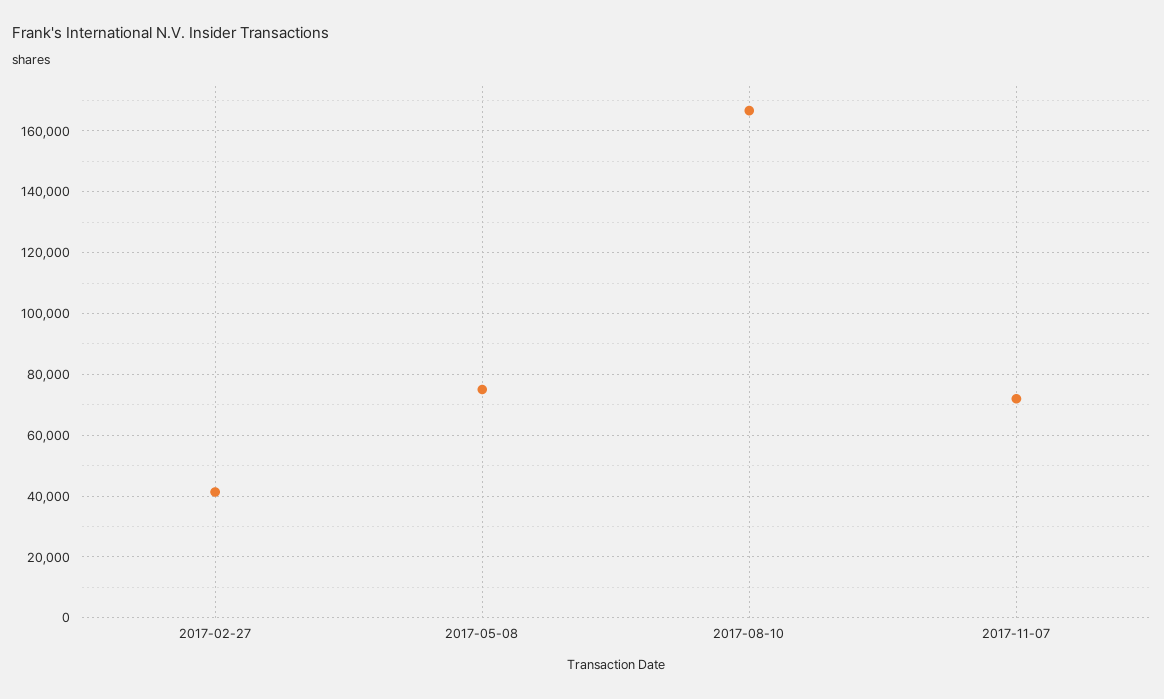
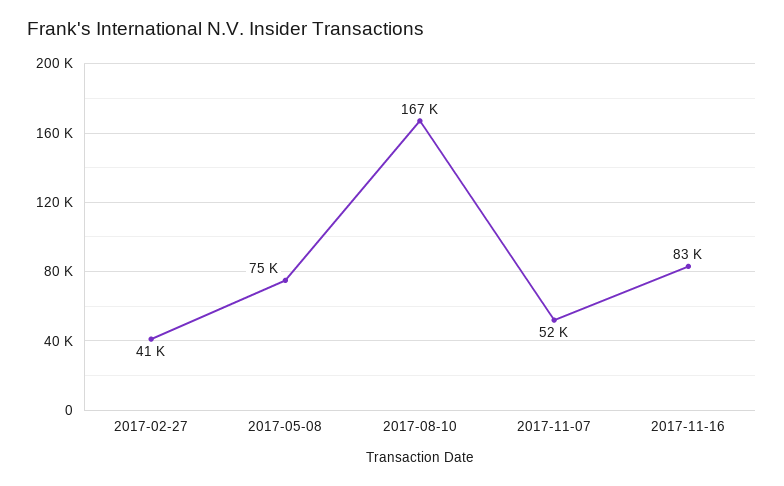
2017-11-07: 72000 -> 52000
2017-11-16: none -> 83000

